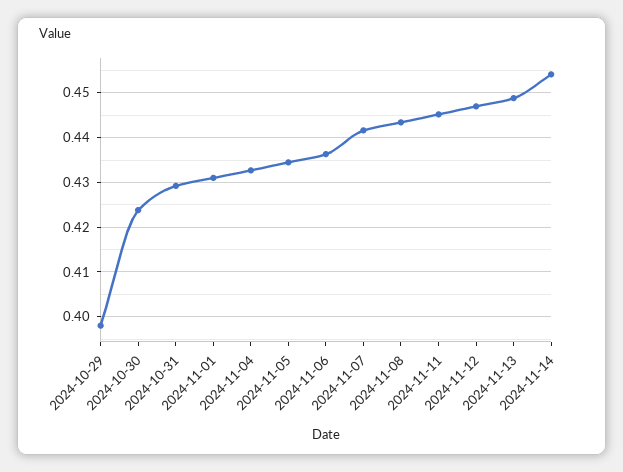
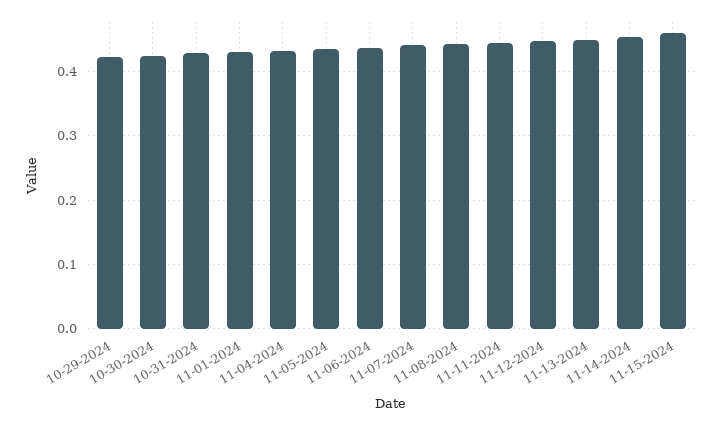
2024-10-29: 0.398 -> 0.42
11-15-2024: none -> 0.46

